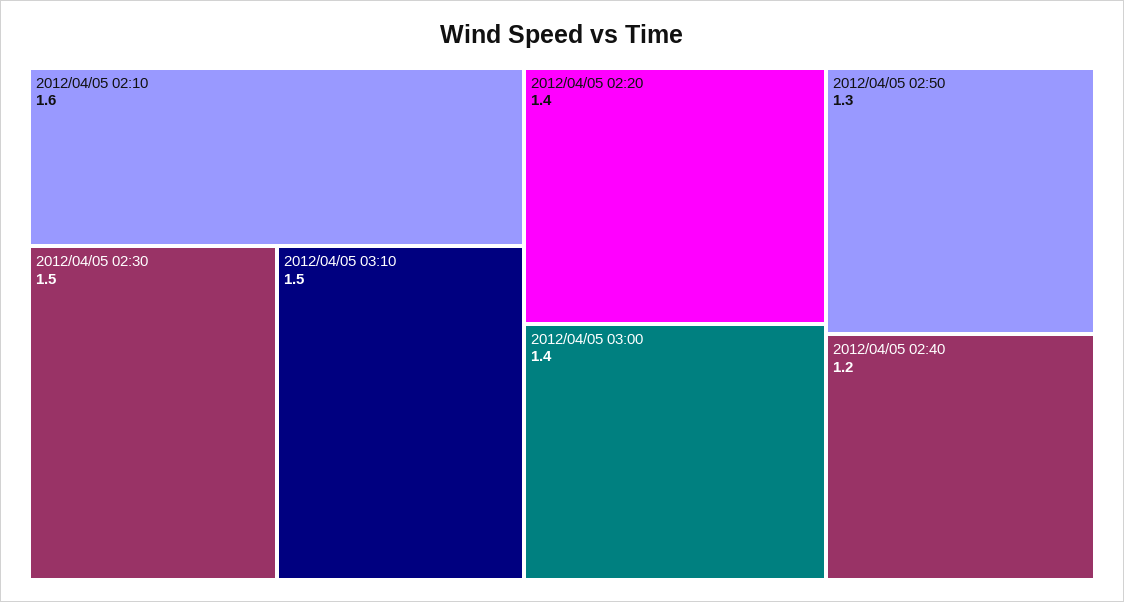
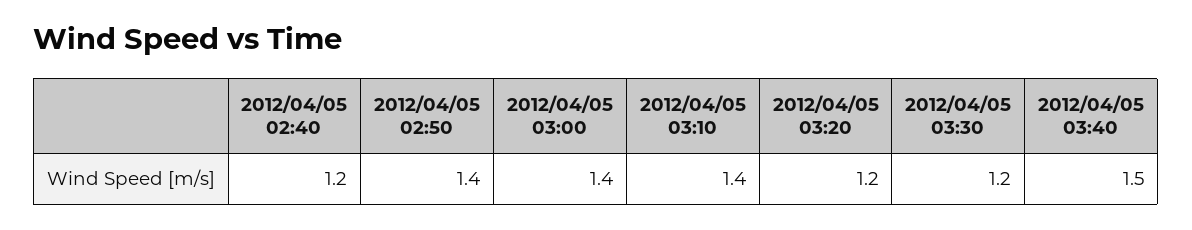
2012/04/05 02:10: 1.6 -> none
2012/04/05 02:30: 1.5 -> none
2012/04/05 03:10: 1.5 -> 1.4
2012/04/05 02:20: 1.4 -> none
2012/04/05 02:50: 1.3 -> 1.4
2012/04/05 03:20: none -> 1.2
2012/04/05 03:30: none -> 1.2
2012/04/05 03:40: none -> 1.5

